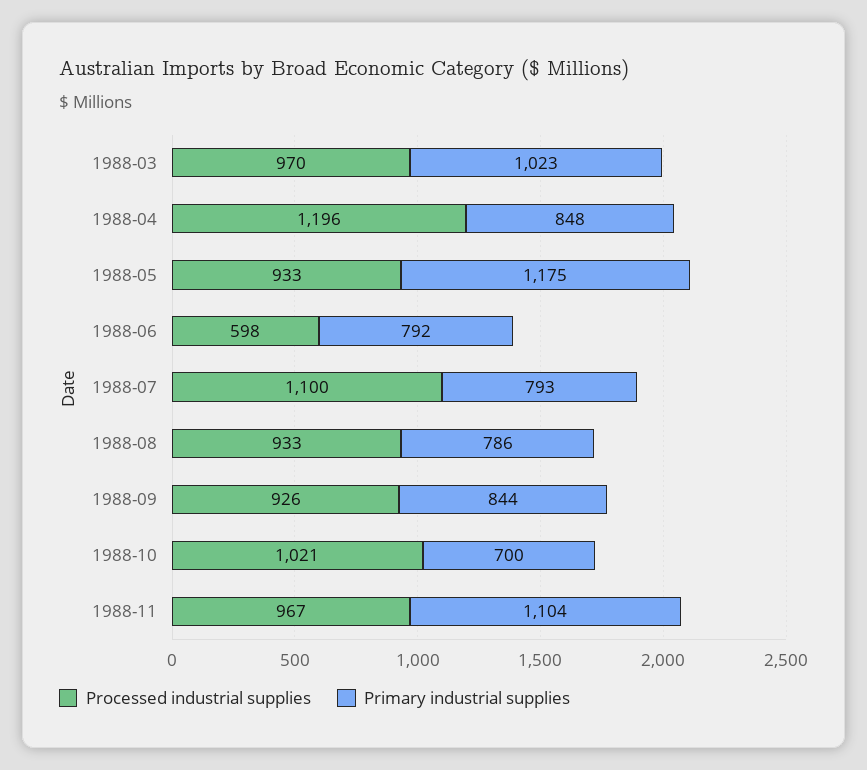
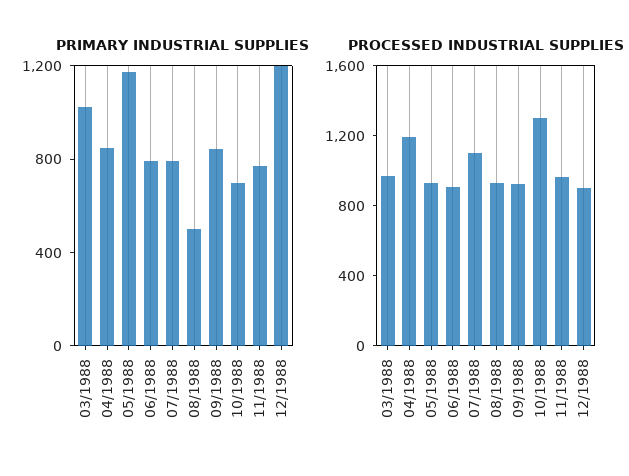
Processed industrial supplies, 1988-06: 598 -> 900
Primary industrial supplies, 1988-08: 786 -> 500
Processed industrial supplies, 1988-10: 1021 -> 1300
Primary industrial supplies, 1988-11: 1104 -> 800
Primary industrial supplies, 12/1988: none -> 1200
Processed industrial supplies, 12/1988: none -> 900

